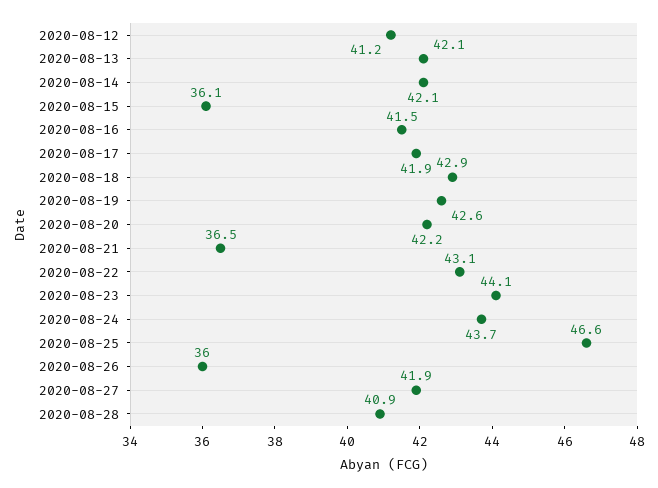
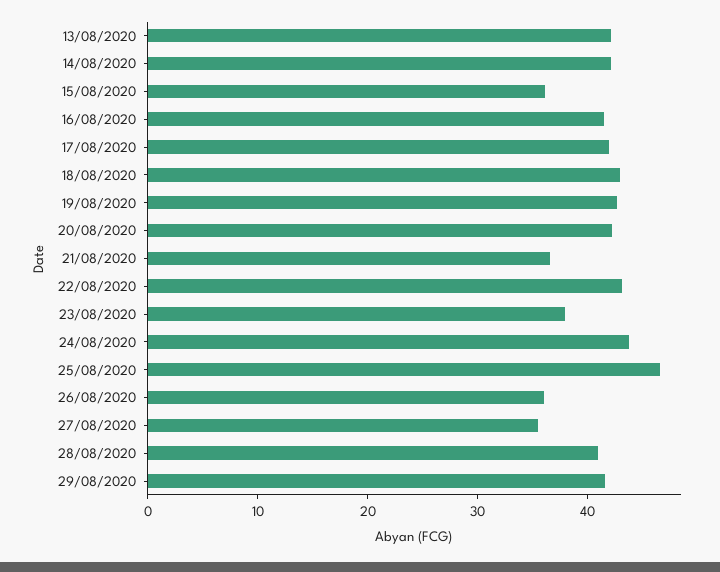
2020-08-12: 41.2 -> none
2020-08-23: 44.1 -> 38
2020-08-27: 41.9 -> 36
29/08/2020: none -> 42

